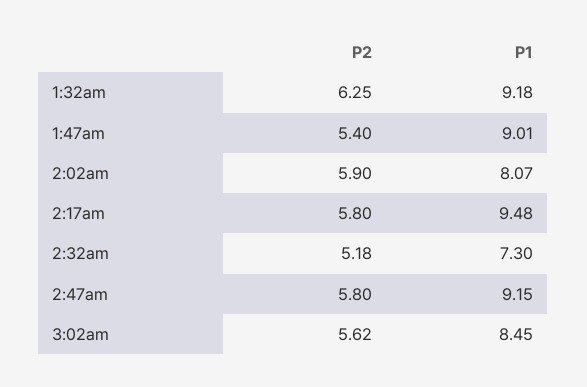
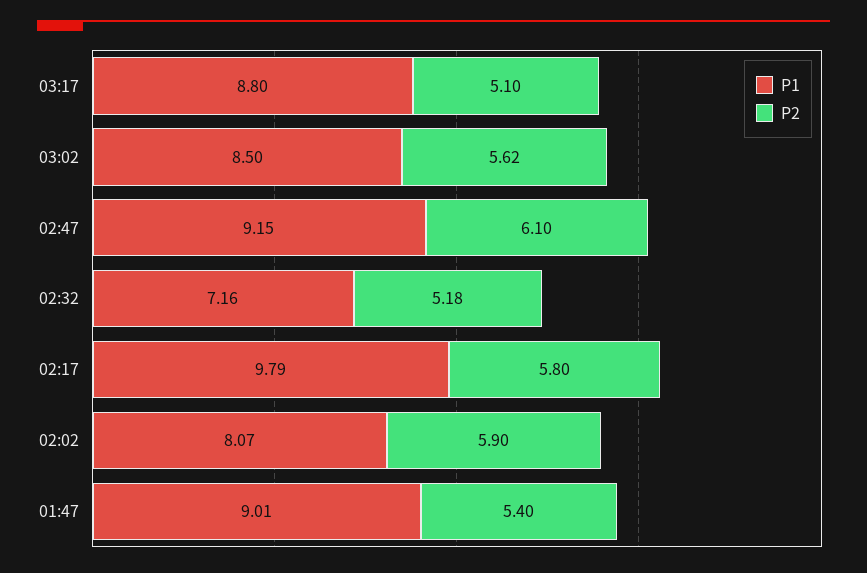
P2, 1:32am: 6.25 -> none
P1, 1:32am: 9.18 -> none
P1, 2:17am: 9.48 -> 9.79
P1, 2:32am: 7.3 -> 7.16
P2, 2:47am: 5.8 -> 6.1
P1, 3:02am: 8.45 -> 8.5
P1, 03:17: none -> 8.8
P2, 03:17: none -> 5.1

